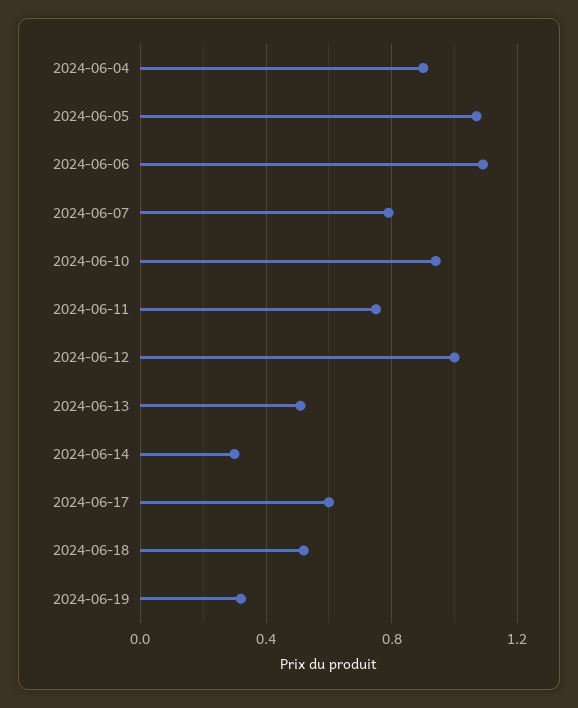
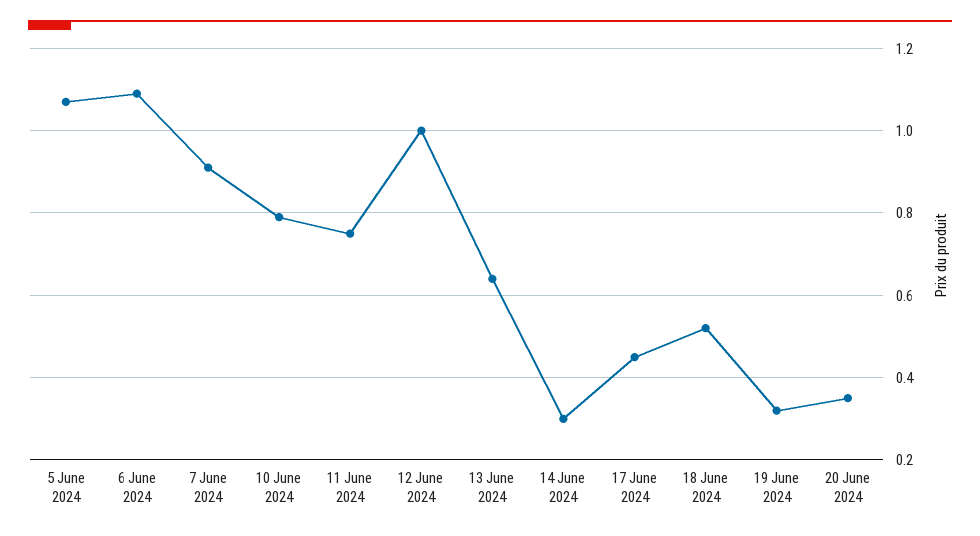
2024-06-04: 0.9 -> none
2024-06-07: 0.8 -> 0.9
2024-06-10: 0.95 -> 0.8
2024-06-13: 0.5 -> 0.65
2024-06-17: 0.6 -> 0.45
20 June 2024: none -> 0.35

